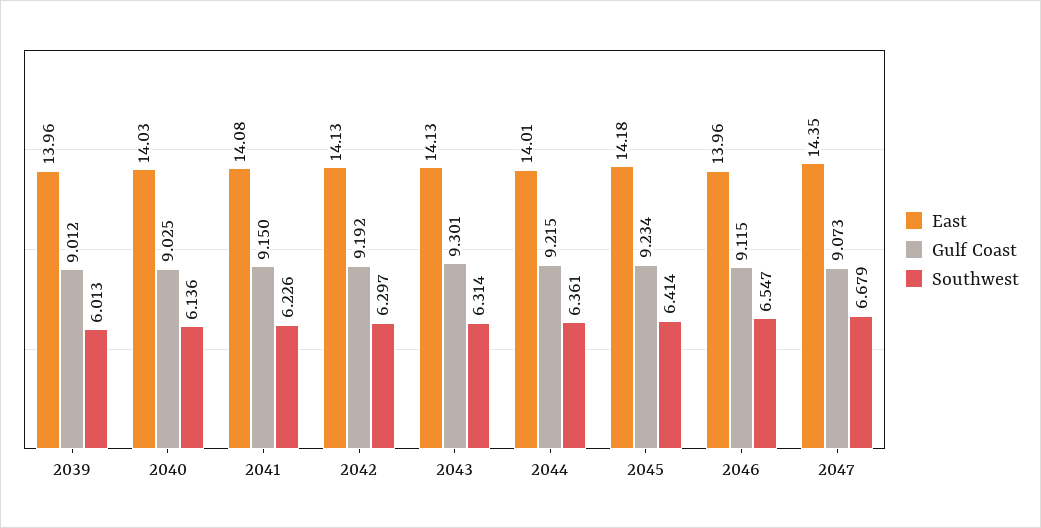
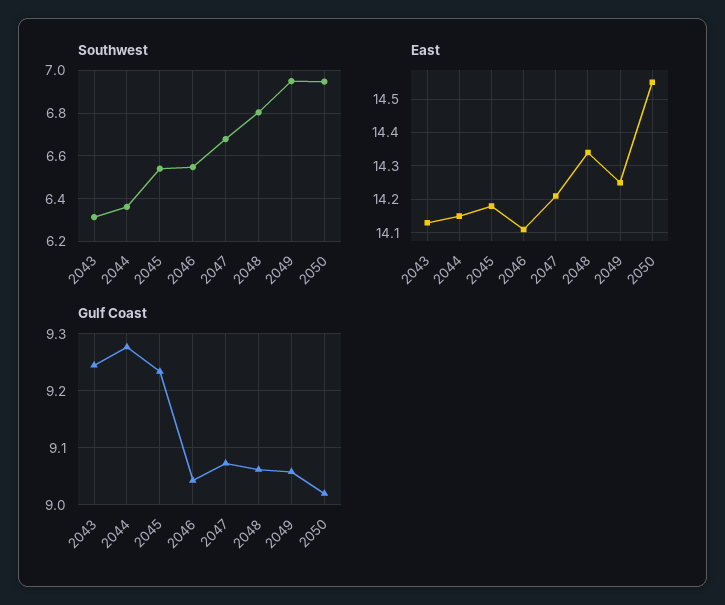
East, 2039: 13.96 -> none
Gulf Coast, 2039: 9.012 -> none
Southwest, 2039: 6.013 -> none
East, 2040: 14.03 -> none
Gulf Coast, 2040: 9.025 -> none
Southwest, 2040: 6.136 -> none
East, 2041: 14.08 -> none
Gulf Coast, 2041: 9.15 -> none
Southwest, 2041: 6.226 -> none
East, 2042: 14.13 -> none
Gulf Coast, 2042: 9.192 -> none
Southwest, 2042: 6.297 -> none
Gulf Coast, 2043: 9.301 -> 9.24
East, 2044: 14.01 -> 14.15
Gulf Coast, 2044: 9.215 -> 9.28
Southwest, 2045: 6.414 -> 6.55
East, 2046: 13.96 -> 14.1
Gulf Coast, 2046: 9.115 -> 9.04
East, 2047: 14.35 -> 14.2
Southwest, 2048: none -> 6.8
Southwest, 2049: none -> 6.95
Southwest, 2050: none -> 6.95
East, 2048: none -> 14.35
East, 2049: none -> 14.25
East, 2050: none -> 14.55
Gulf Coast, 2048: none -> 9.06
Gulf Coast, 2049: none -> 9.06
Gulf Coast, 2050: none -> 9.02

